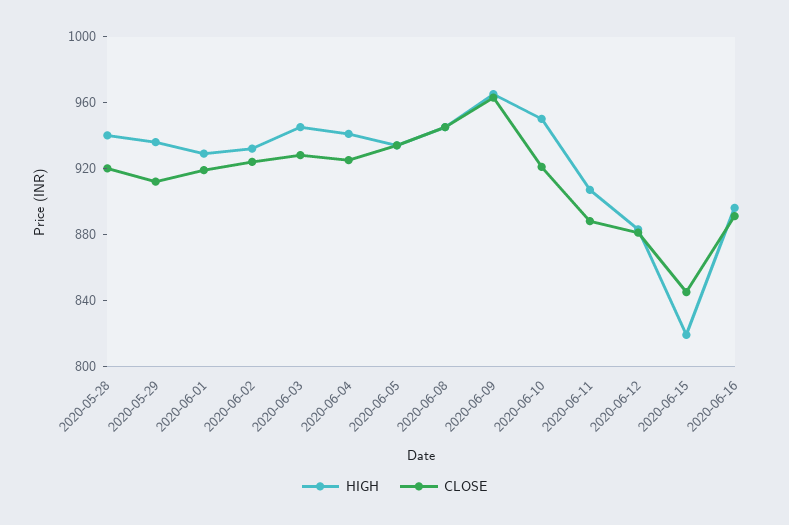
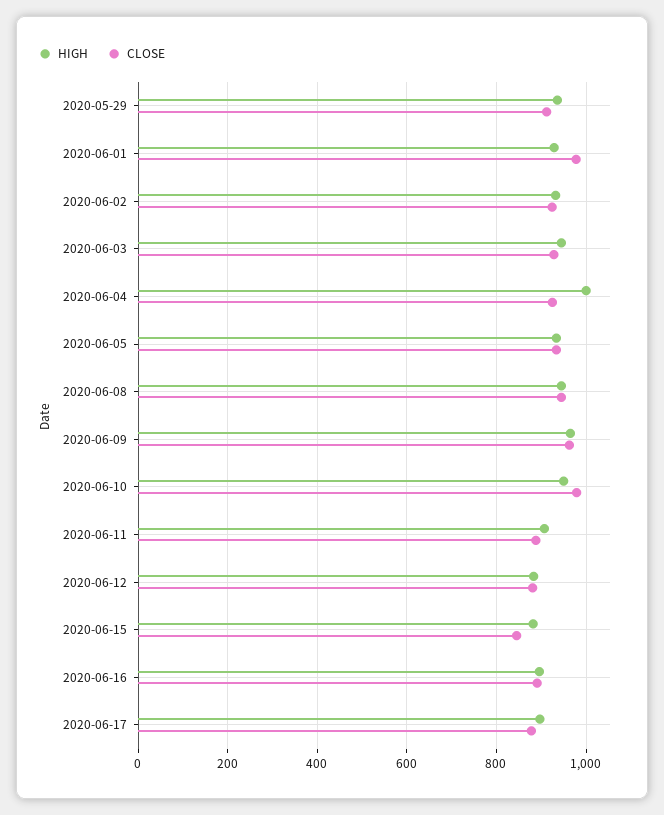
HIGH, 2020-05-28: 940 -> none
CLOSE, 2020-05-28: 920 -> none
CLOSE, 2020-06-01: 920 -> 980
HIGH, 2020-06-04: 940 -> 1000
CLOSE, 2020-06-10: 920 -> 980
HIGH, 2020-06-15: 820 -> 880
HIGH, 2020-06-17: none -> 900
CLOSE, 2020-06-17: none -> 880

